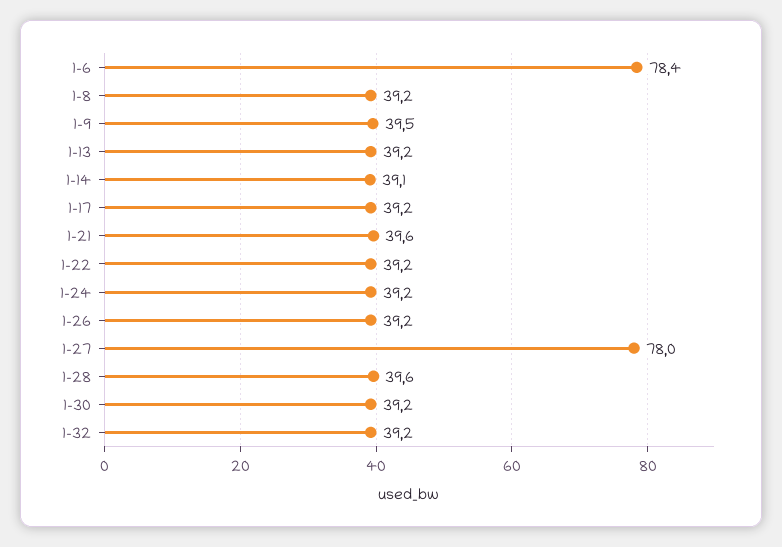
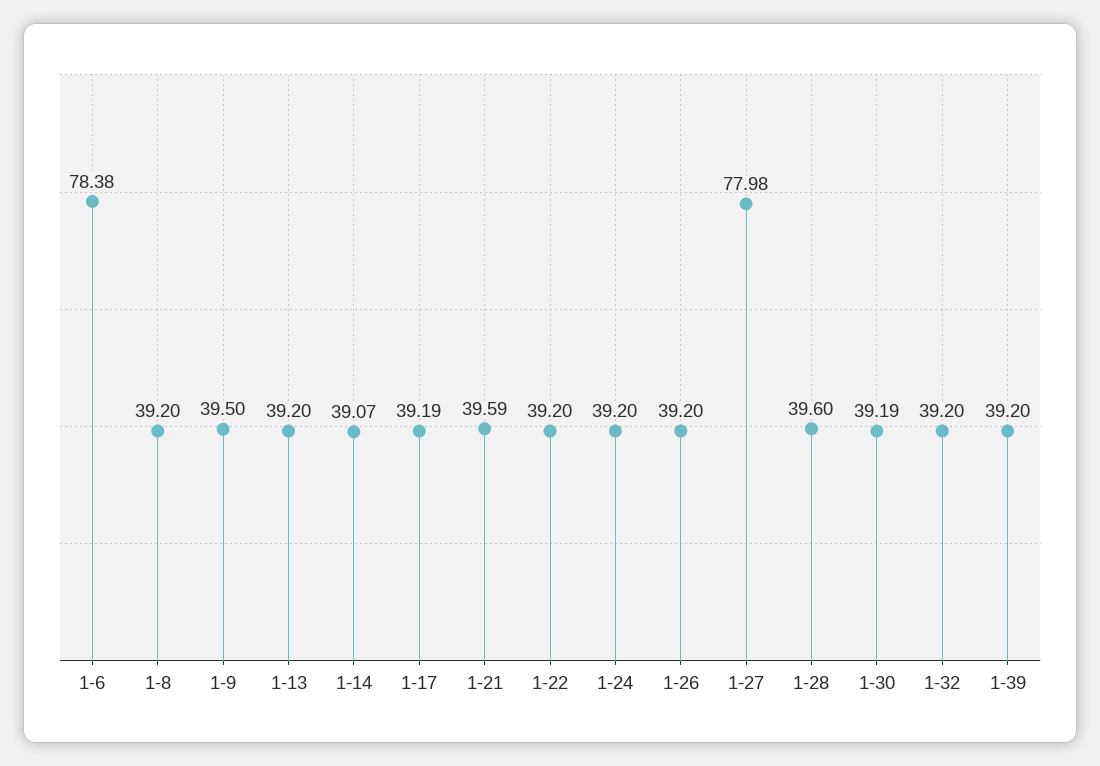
1-39: none -> 39.2

